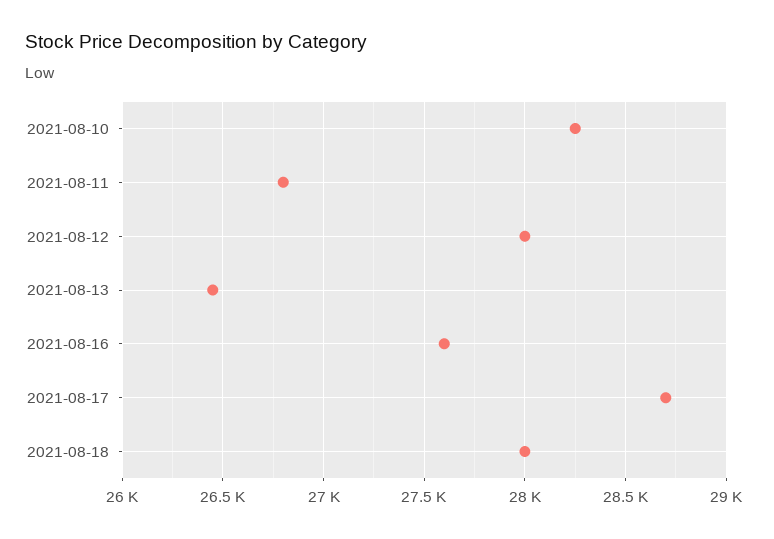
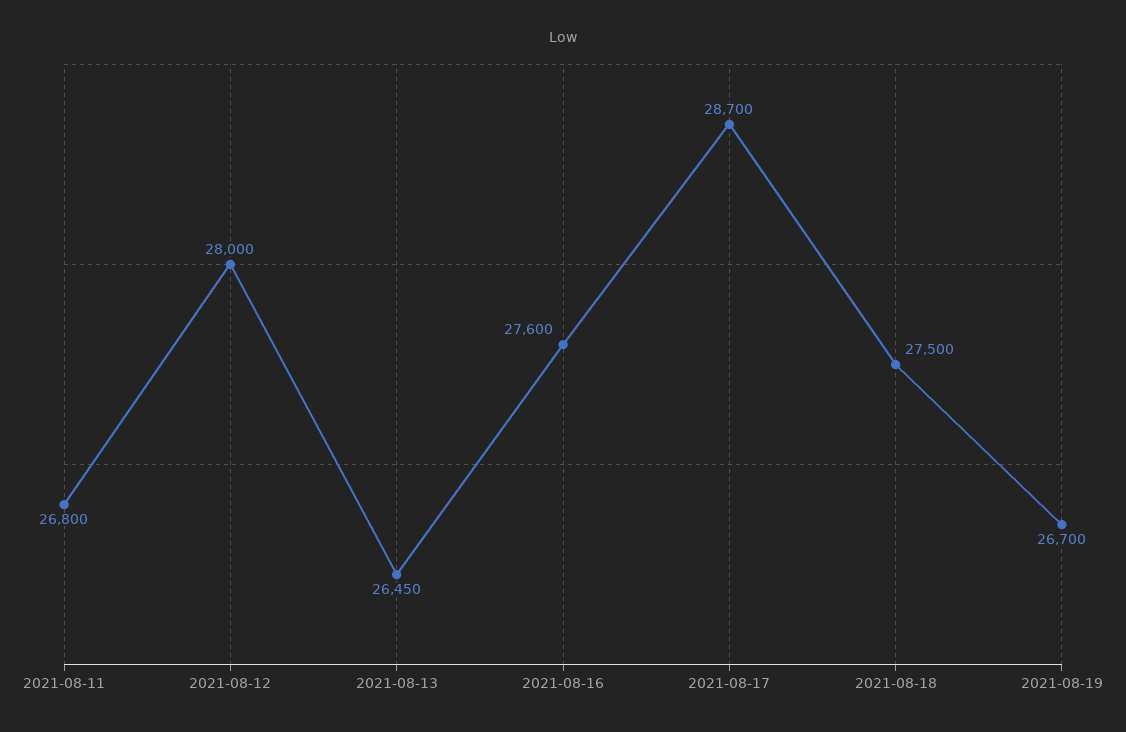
2021-08-10: 28250 -> none
2021-08-18: 28000 -> 27500
2021-08-19: none -> 26700

